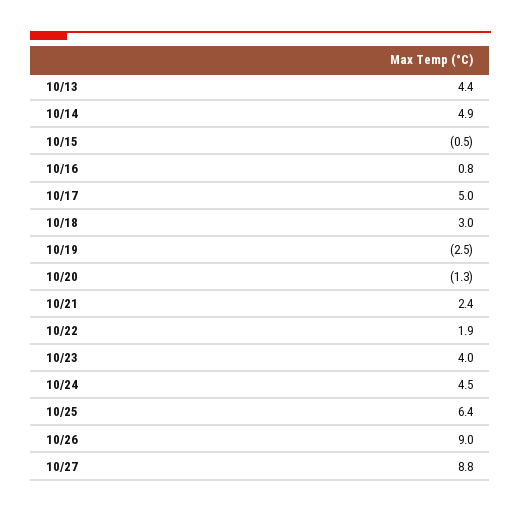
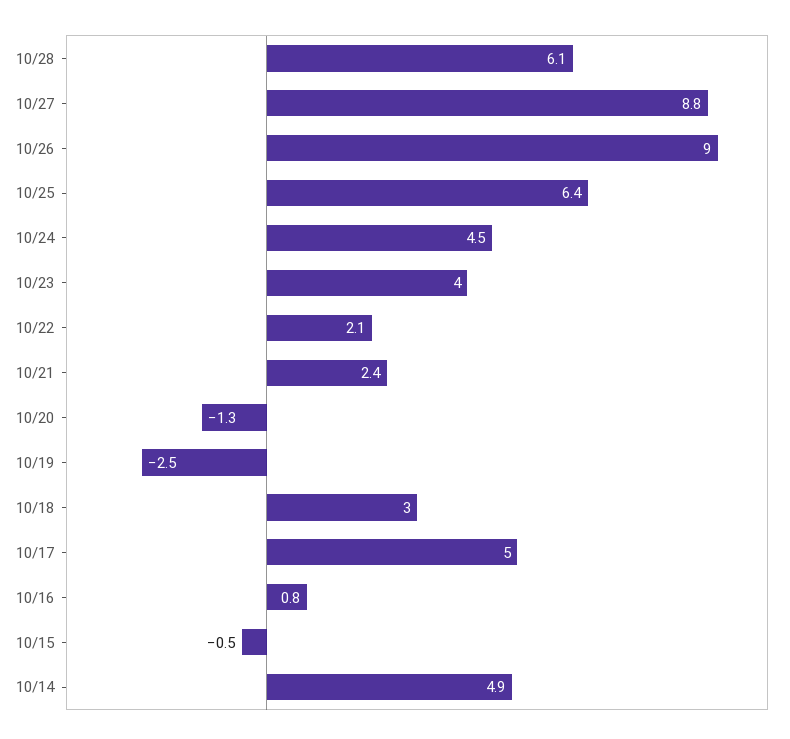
10/13: 4.4 -> none
10/22: 1.9 -> 2.1
10/28: none -> 6.1

